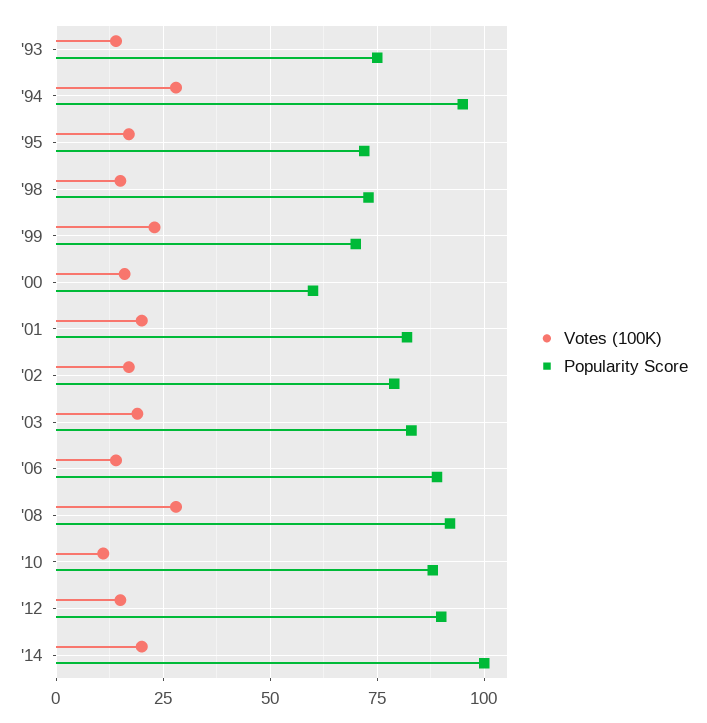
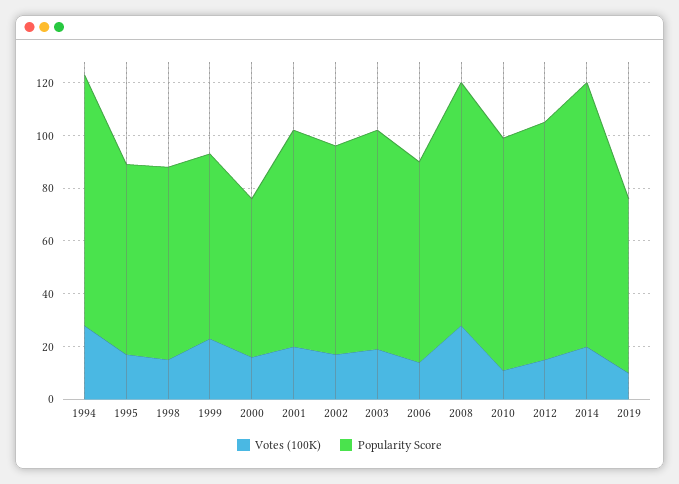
Votes (100K), '93: 15 -> none
Popularity Score, '93: 75 -> none
Popularity Score, '06: 90 -> 75
Votes (100K), 2019: none -> 10
Popularity Score, 2019: none -> 65

